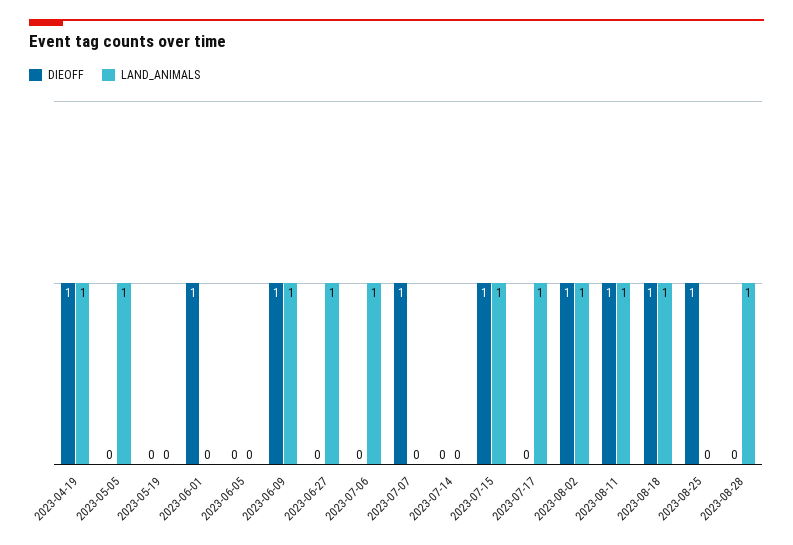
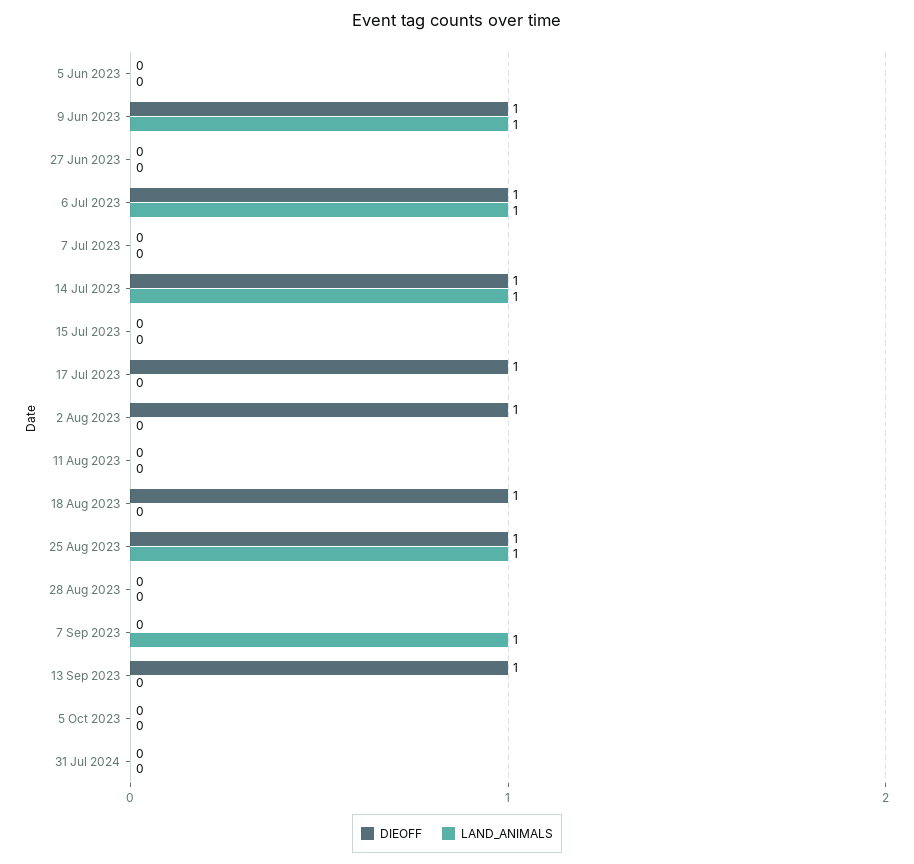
DIEOFF, 2023-04-19: 1 -> none
LAND_ANIMALS, 2023-04-19: 1 -> none
DIEOFF, 2023-05-05: 0 -> none
LAND_ANIMALS, 2023-05-05: 1 -> none
DIEOFF, 2023-05-19: 0 -> none
LAND_ANIMALS, 2023-05-19: 0 -> none
DIEOFF, 2023-06-01: 1 -> none
LAND_ANIMALS, 2023-06-01: 0 -> none
LAND_ANIMALS, 2023-06-27: 1 -> 0
DIEOFF, 2023-07-06: 0 -> 1
DIEOFF, 2023-07-07: 1 -> 0
DIEOFF, 2023-07-14: 0 -> 1
LAND_ANIMALS, 2023-07-14: 0 -> 1
DIEOFF, 2023-07-15: 1 -> 0
LAND_ANIMALS, 2023-07-15: 1 -> 0
DIEOFF, 2023-07-17: 0 -> 1
LAND_ANIMALS, 2023-07-17: 1 -> 0
LAND_ANIMALS, 2023-08-02: 1 -> 0
DIEOFF, 2023-08-11: 1 -> 0
LAND_ANIMALS, 2023-08-11: 1 -> 0
LAND_ANIMALS, 2023-08-18: 1 -> 0
LAND_ANIMALS, 2023-08-25: 0 -> 1
LAND_ANIMALS, 2023-08-28: 1 -> 0
DIEOFF, 7 Sep 2023: none -> 0
LAND_ANIMALS, 7 Sep 2023: none -> 1
DIEOFF, 13 Sep 2023: none -> 1
LAND_ANIMALS, 13 Sep 2023: none -> 0
DIEOFF, 5 Oct 2023: none -> 0
LAND_ANIMALS, 5 Oct 2023: none -> 0
DIEOFF, 31 Jul 2024: none -> 0
LAND_ANIMALS, 31 Jul 2024: none -> 0

